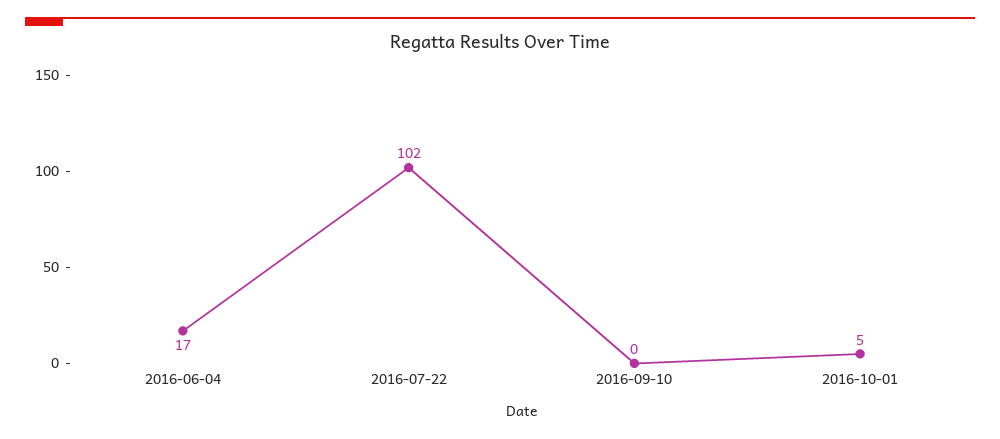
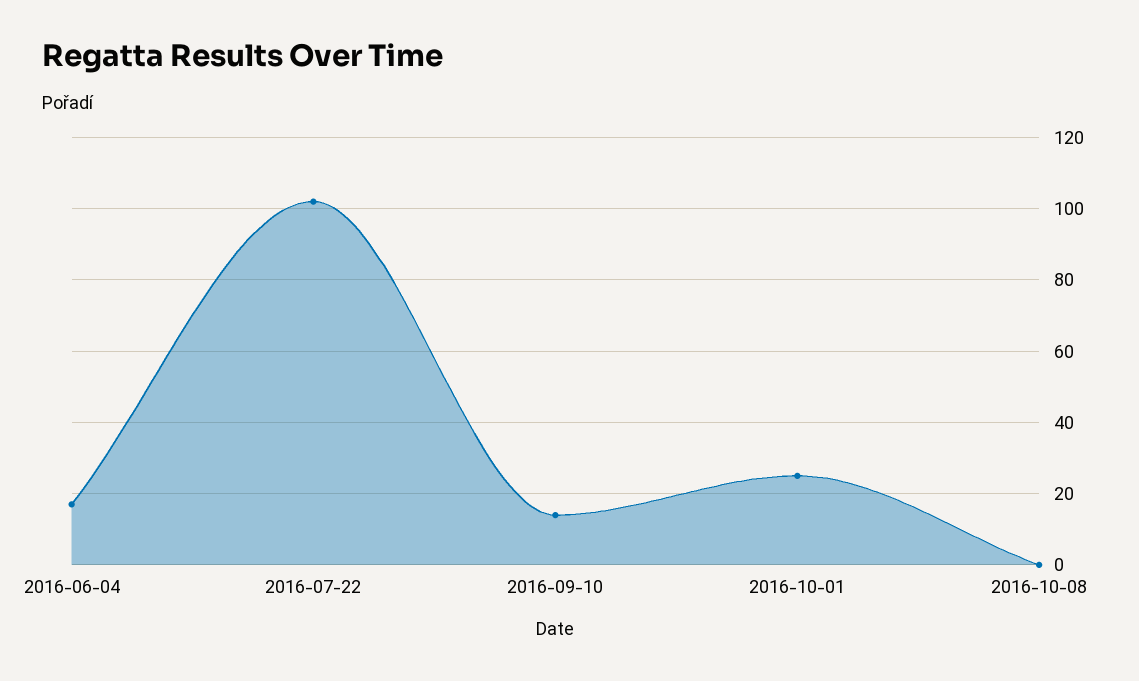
2016-09-10: 0 -> 15
2016-10-01: 5 -> 25
2016-10-08: none -> 0

